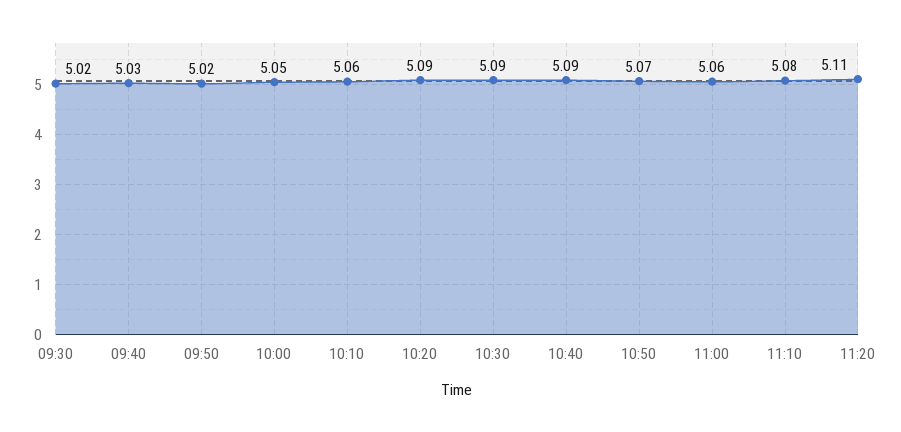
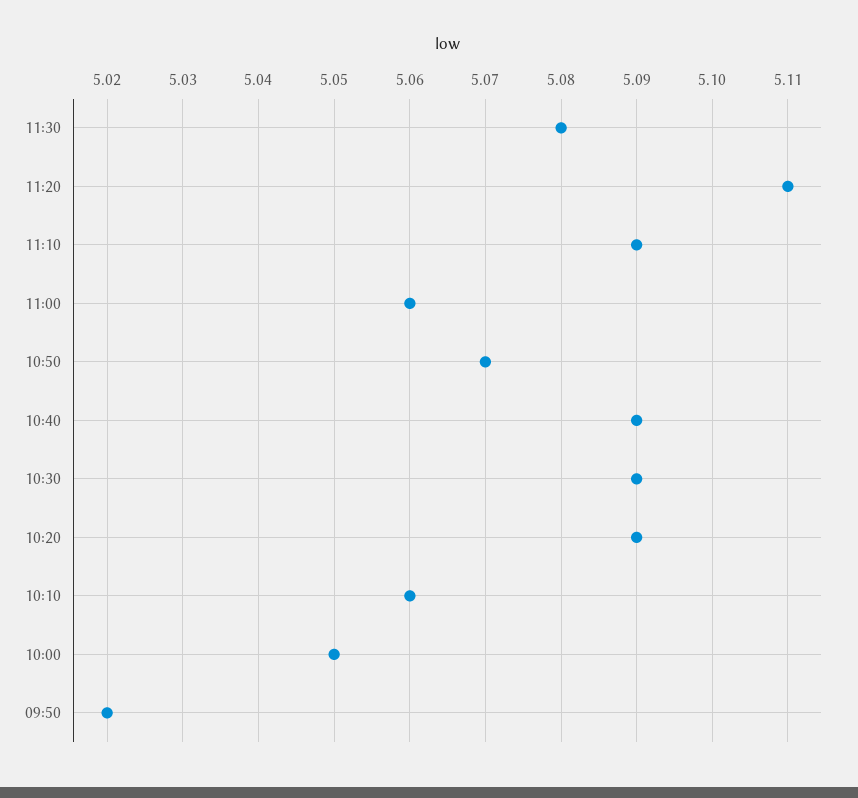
09:30: 5.02 -> none
09:40: 5.03 -> none
11:10: 5.08 -> 5.09
11:30: none -> 5.08

